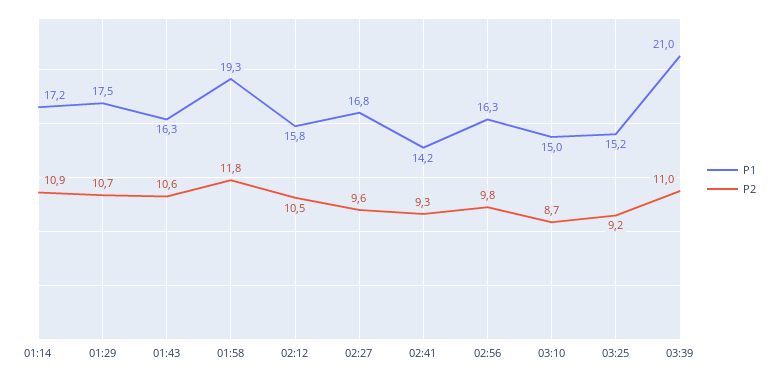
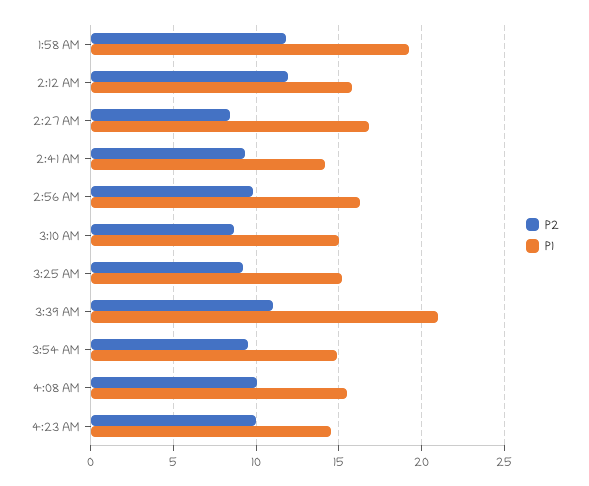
P1, 01:14: 17.2 -> none
P2, 01:14: 10.9 -> none
P1, 01:29: 17.5 -> none
P2, 01:29: 10.7 -> none
P1, 01:43: 16.3 -> none
P2, 01:43: 10.6 -> none
P2, 02:12: 10.5 -> 12
P2, 02:27: 9.6 -> 8.5
P2, 3:54 AM: none -> 9.5
P1, 3:54 AM: none -> 15
P2, 4:08 AM: none -> 10
P1, 4:08 AM: none -> 15.5
P2, 4:23 AM: none -> 10
P1, 4:23 AM: none -> 14.5

